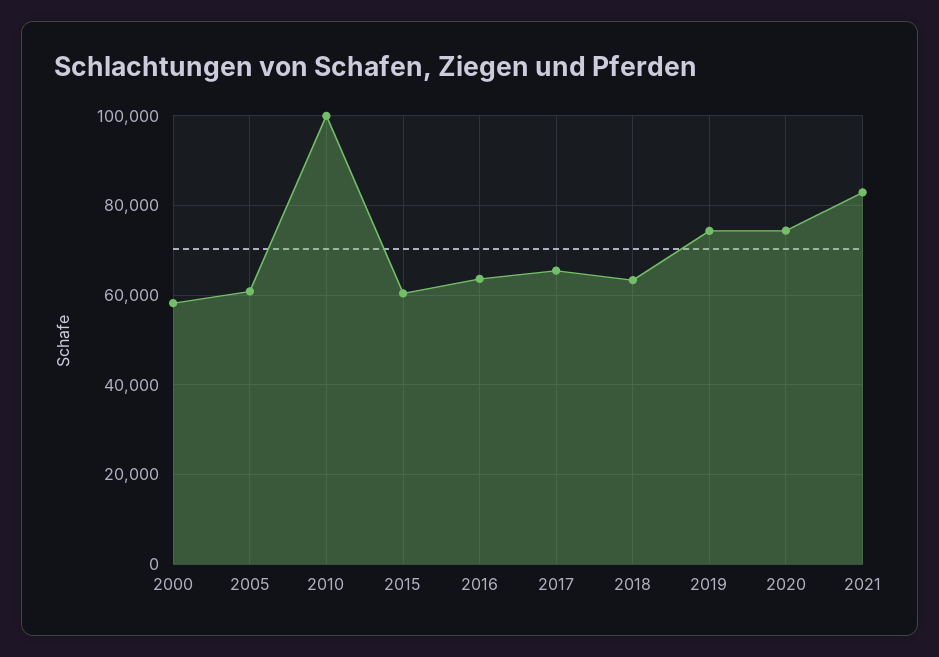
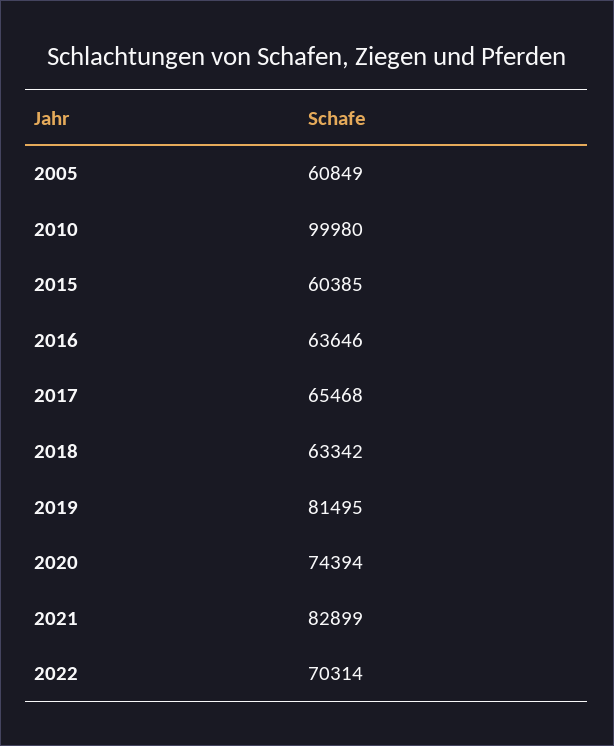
2000: 58000 -> none
2019: 74000 -> 81495
2022: none -> 70314

